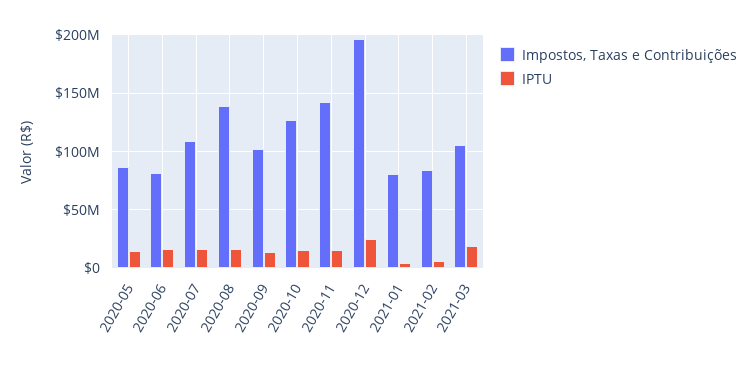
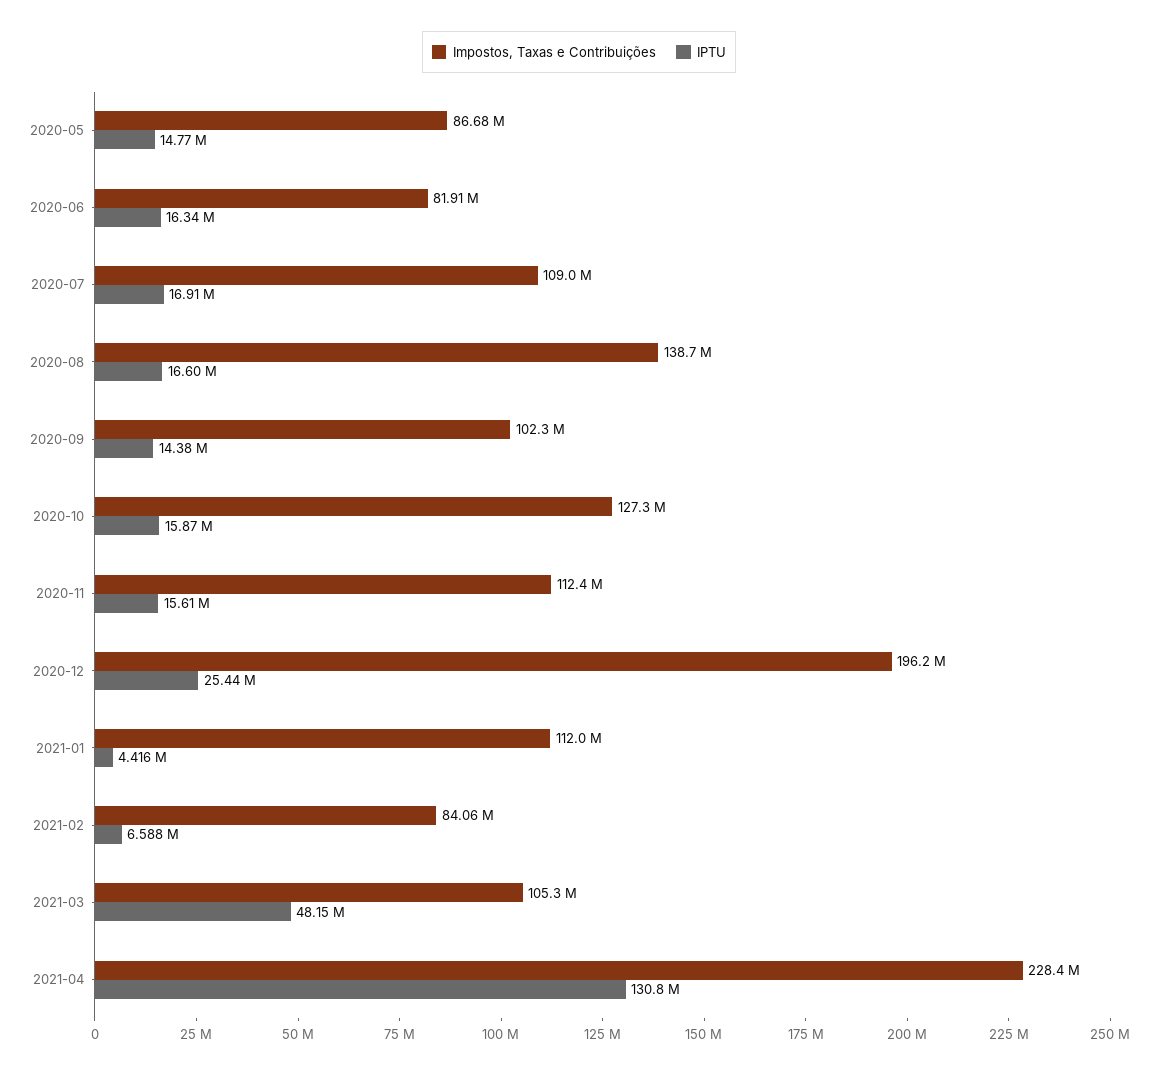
Impostos, Taxas e Contribuições, 2020-11: 140000000 -> 112400000
Impostos, Taxas e Contribuições, 2021-01: 80000000 -> 112000000
IPTU, 2021-03: 20000000 -> 48150000
Impostos, Taxas e Contribuições, 2021-04: none -> 228400000
IPTU, 2021-04: none -> 130800000

